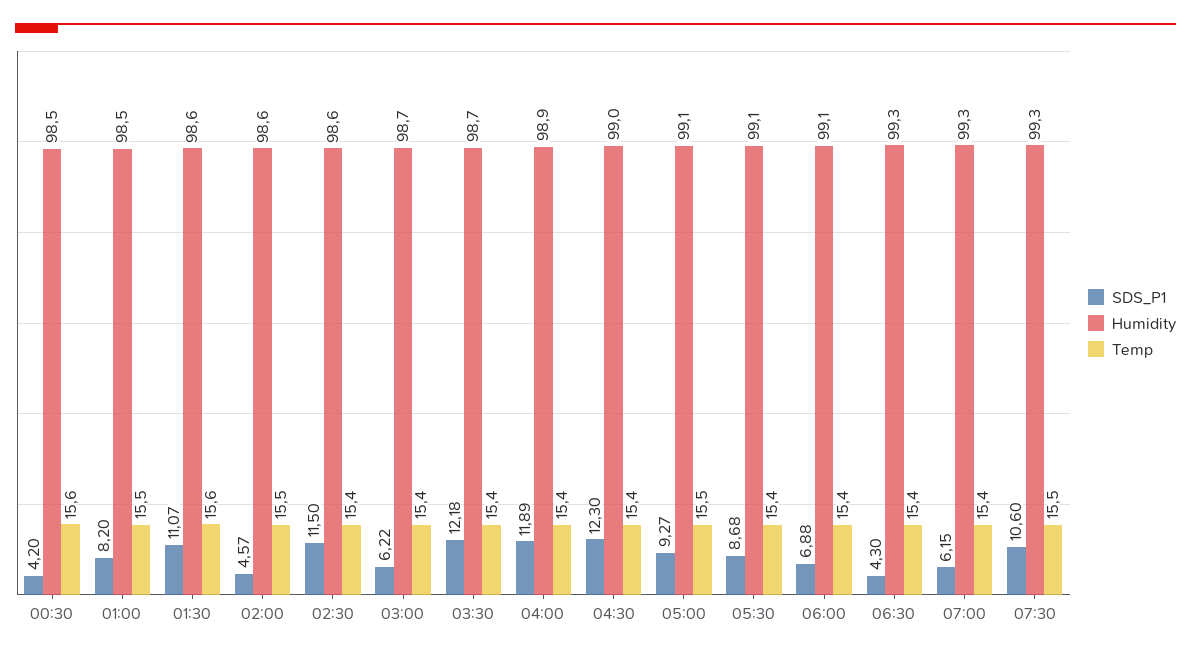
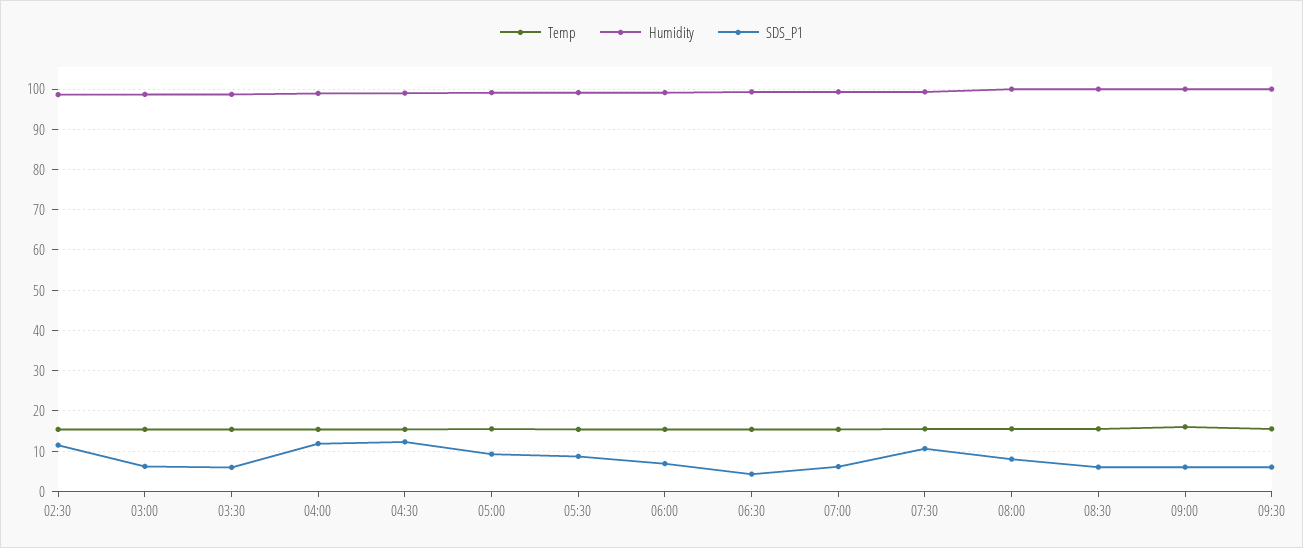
SDS_P1, 00:30: 4.2 -> none
Humidity, 00:30: 98.5 -> none
Temp, 00:30: 15.6 -> none
SDS_P1, 01:00: 8.2 -> none
Humidity, 01:00: 98.5 -> none
Temp, 01:00: 15.5 -> none
SDS_P1, 01:30: 11.07 -> none
Humidity, 01:30: 98.6 -> none
Temp, 01:30: 15.6 -> none
SDS_P1, 02:00: 4.57 -> none
Humidity, 02:00: 98.6 -> none
Temp, 02:00: 15.5 -> none
SDS_P1, 03:30: 12.18 -> 6
Temp, 08:00: none -> 16
Humidity, 08:00: none -> 100
SDS_P1, 08:00: none -> 8
Temp, 08:30: none -> 16
Humidity, 08:30: none -> 100
SDS_P1, 08:30: none -> 6
Temp, 09:00: none -> 16
Humidity, 09:00: none -> 100
SDS_P1, 09:00: none -> 6
Temp, 09:30: none -> 16
Humidity, 09:30: none -> 100
SDS_P1, 09:30: none -> 6

